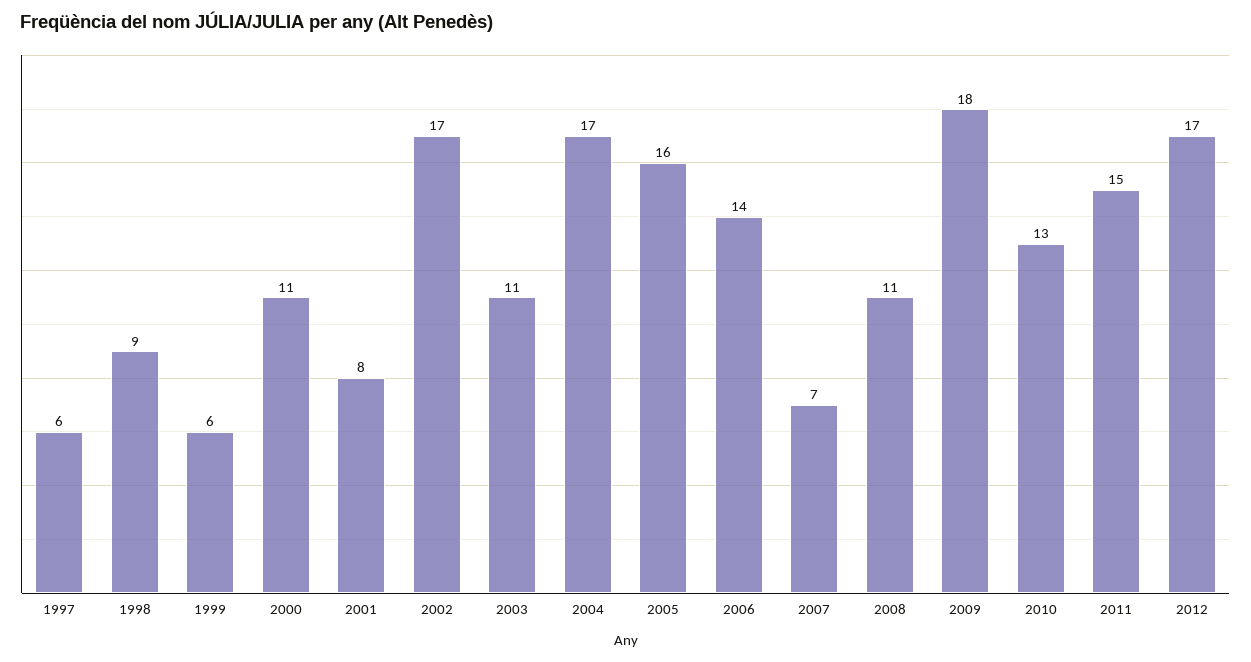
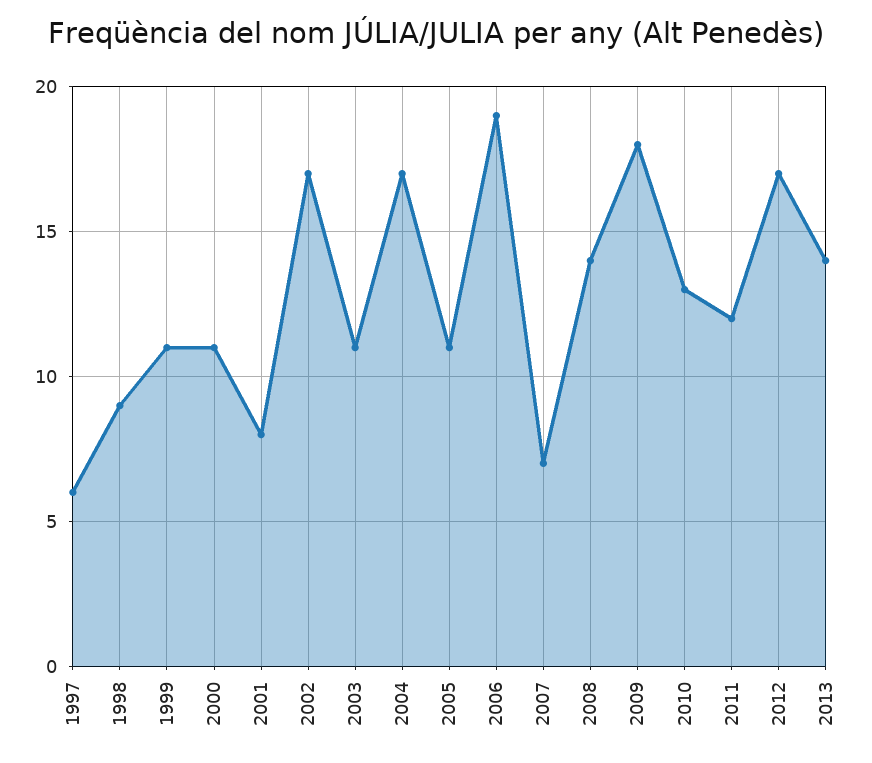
1999: 6 -> 11
2005: 16 -> 11
2006: 14 -> 19
2008: 11 -> 14
2011: 15 -> 12
2013: none -> 14

